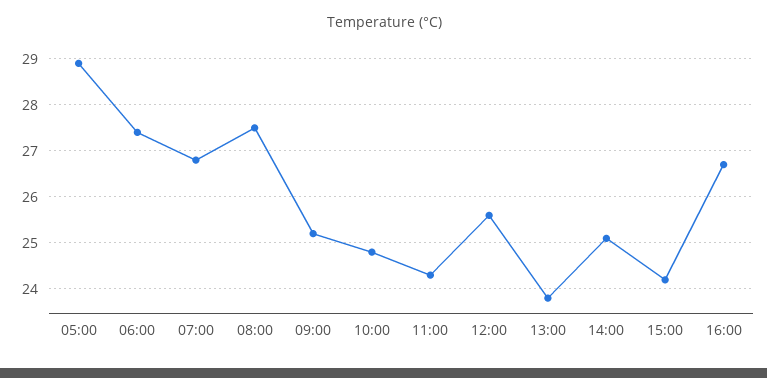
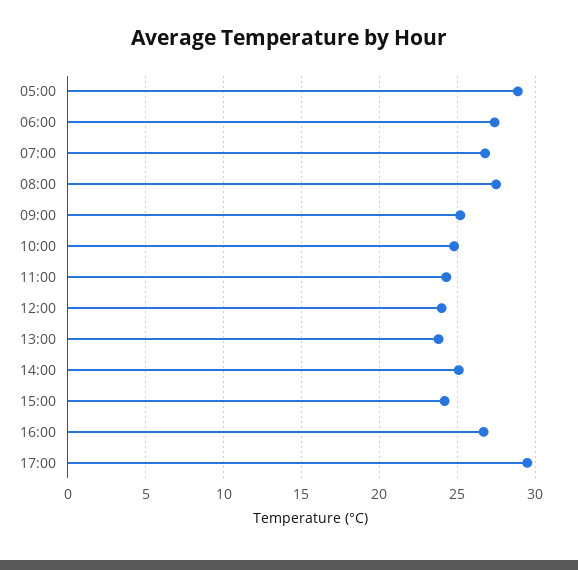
12:00: 25.5 -> 24
17:00: none -> 29.5

